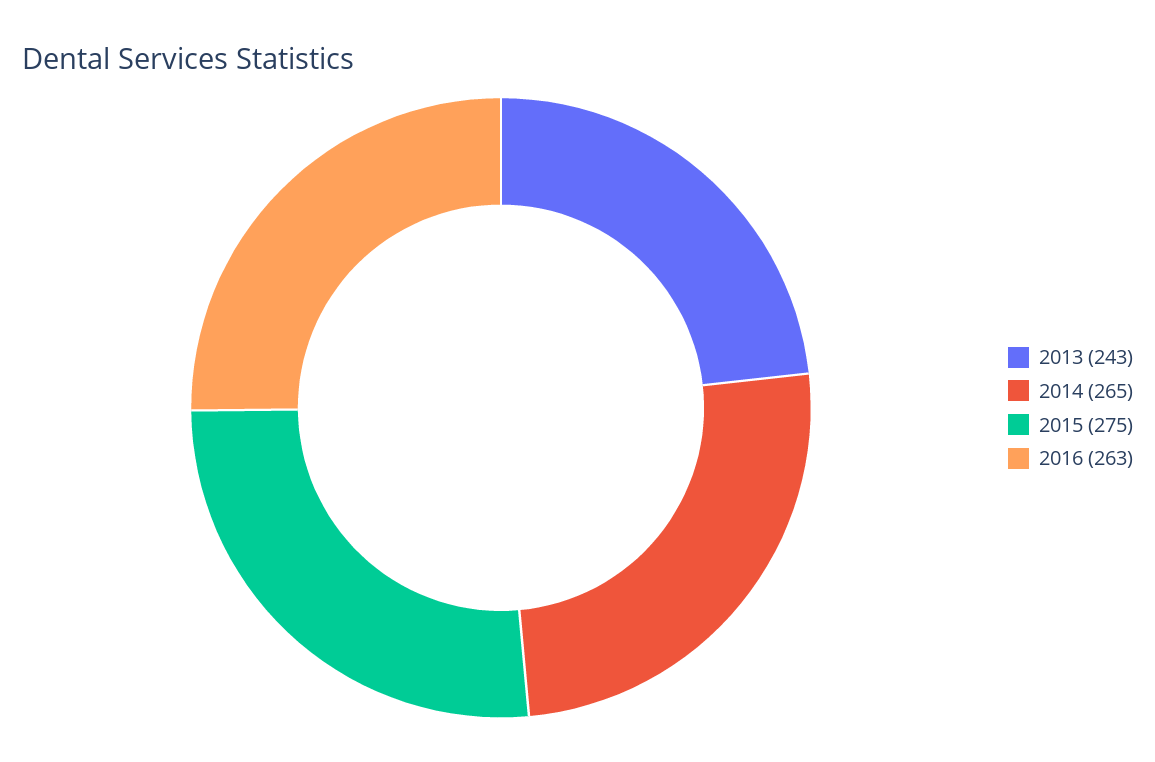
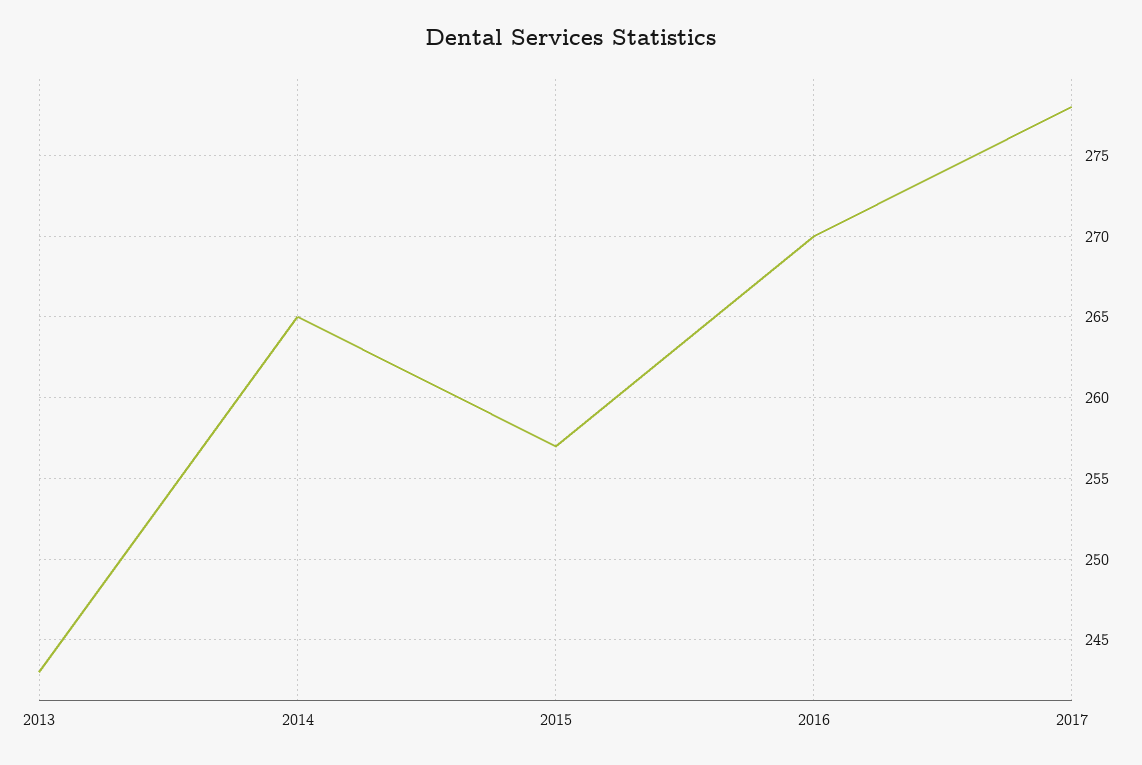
2015: 275 -> 257
2016: 263 -> 270
2017: none -> 278

